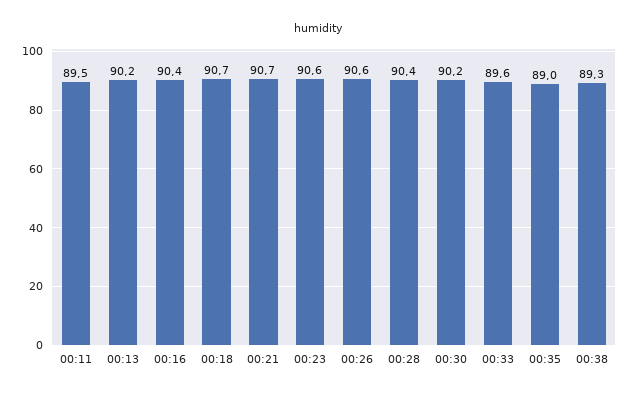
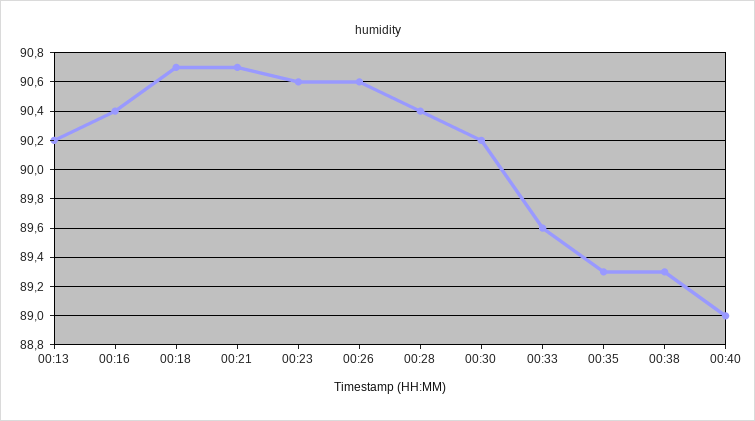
00:11: 89.5 -> none
00:35: 89 -> 89.3
00:40: none -> 89

